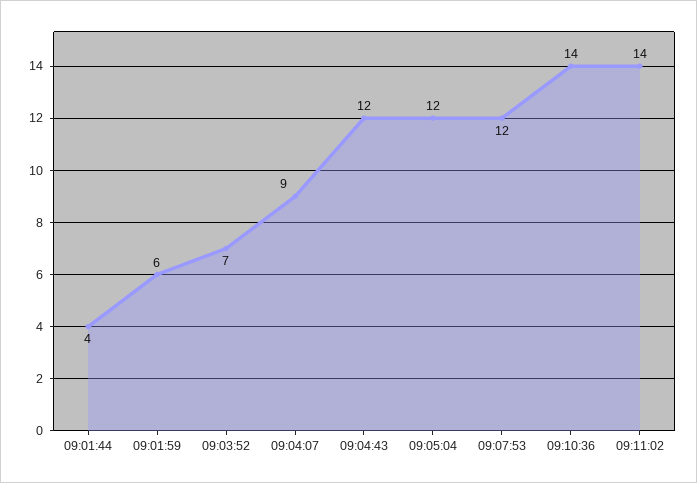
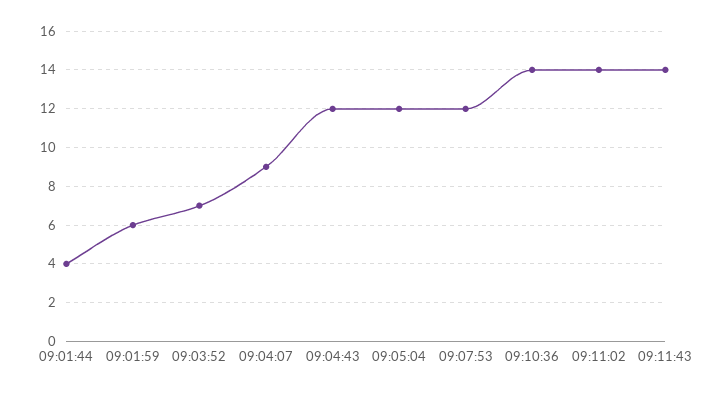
09:11:43: none -> 14

